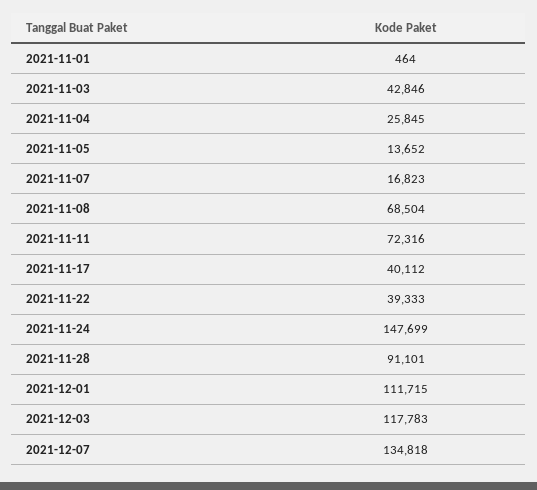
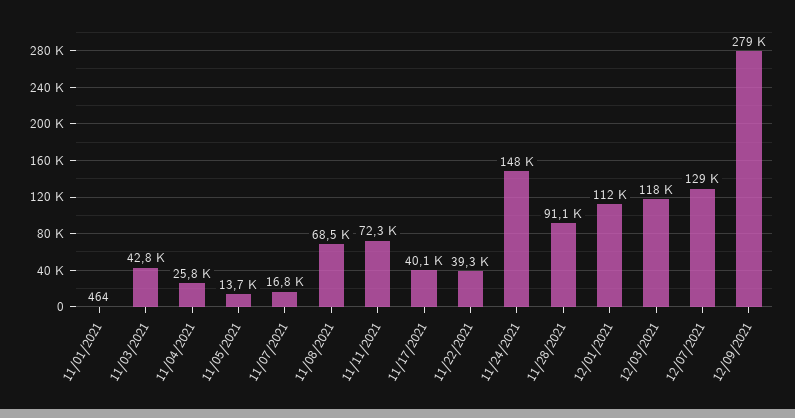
2021-12-07: 134818 -> 129000
12/09/2021: none -> 279000

